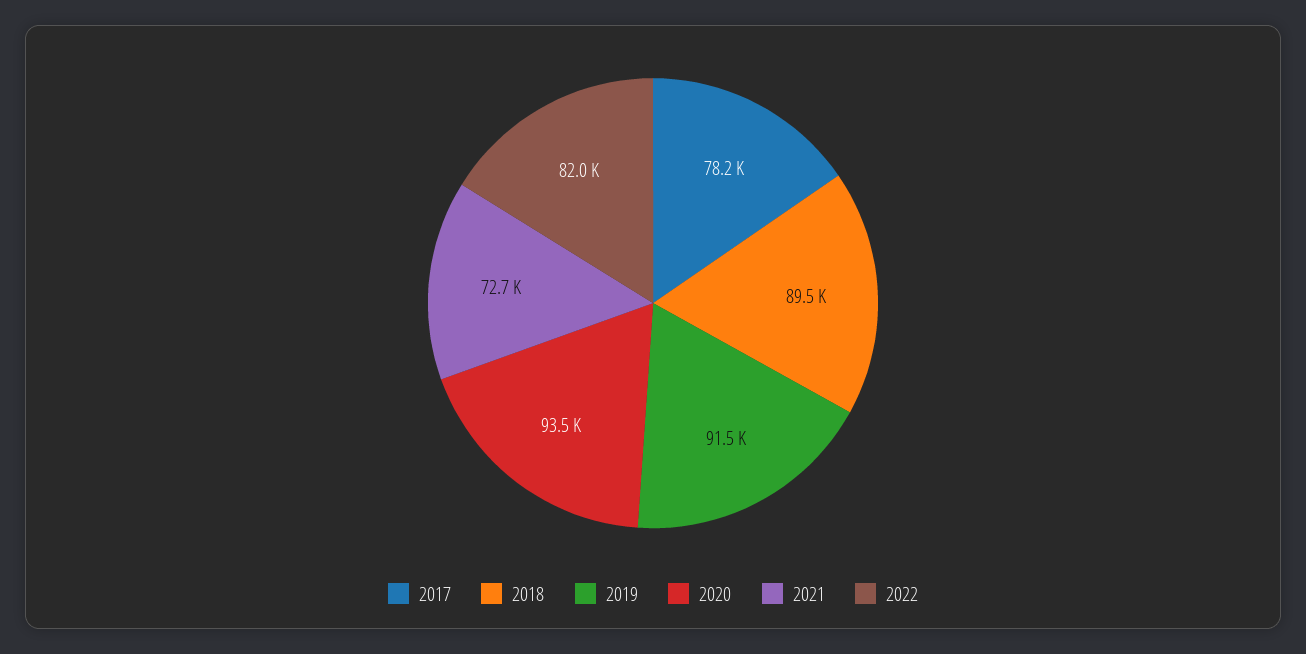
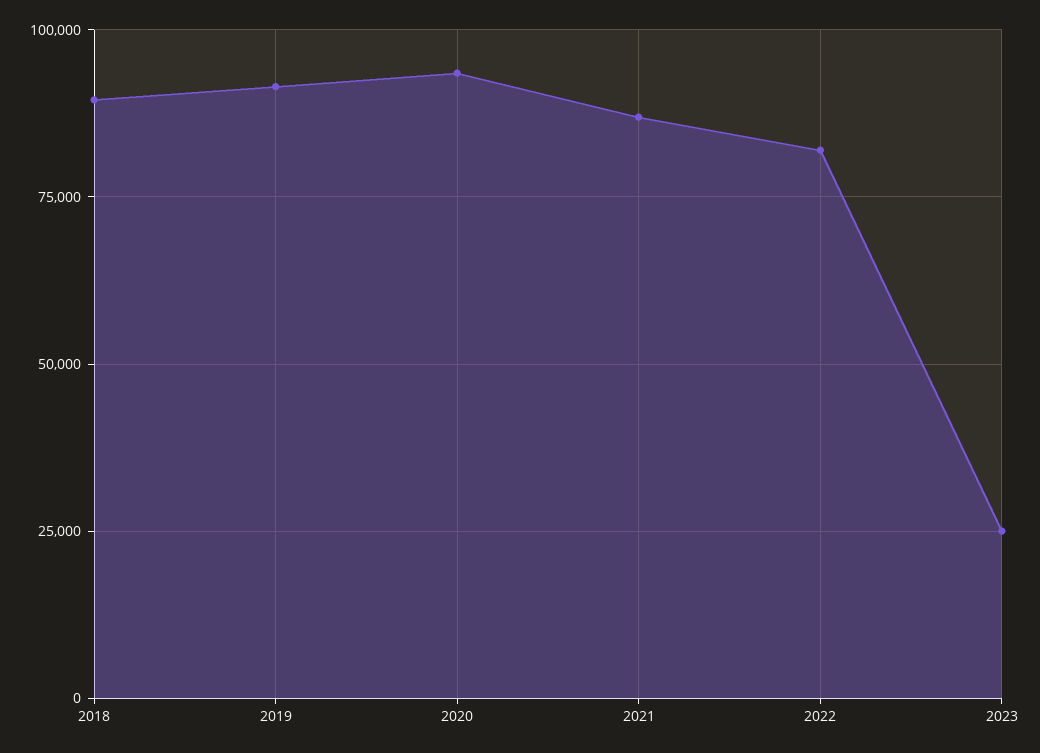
2017: 78200 -> none
2021: 72700 -> 87500
2023: none -> 25000

